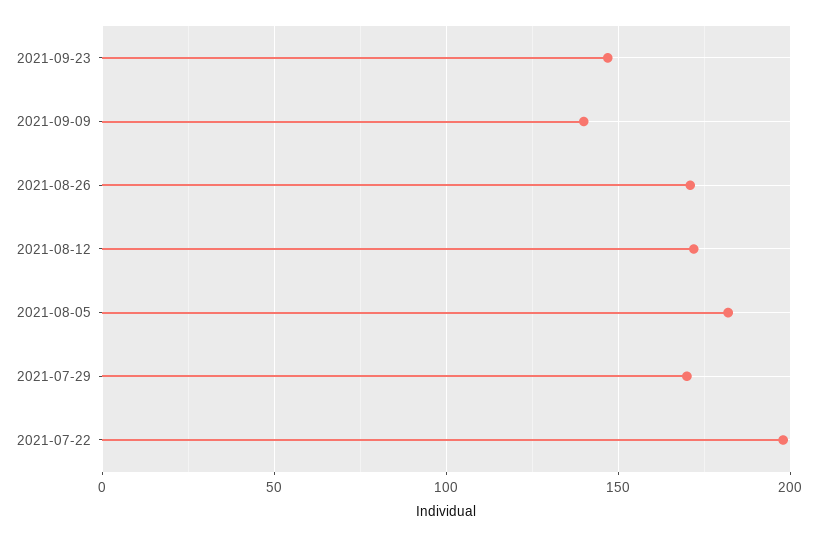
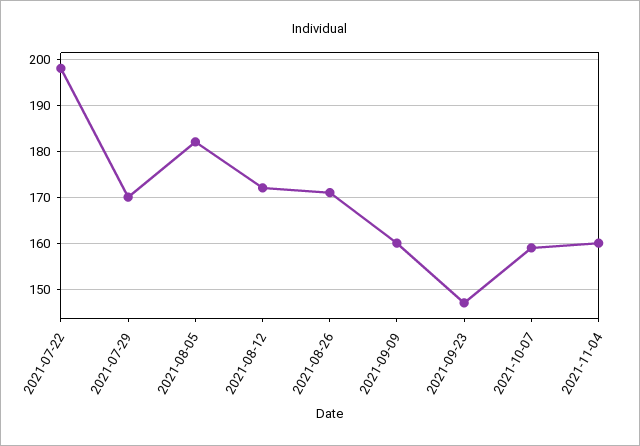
2021-09-09: 140 -> 160
2021-10-07: none -> 160
2021-11-04: none -> 160

